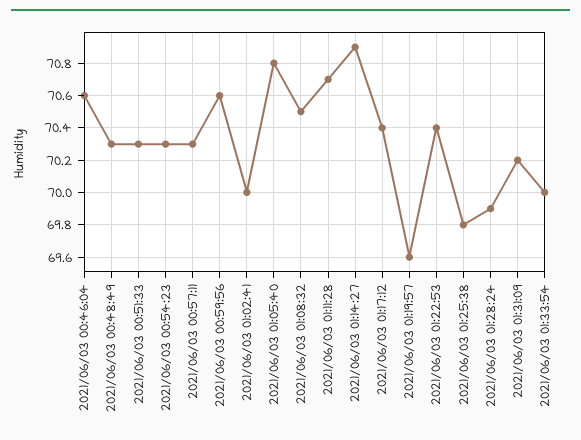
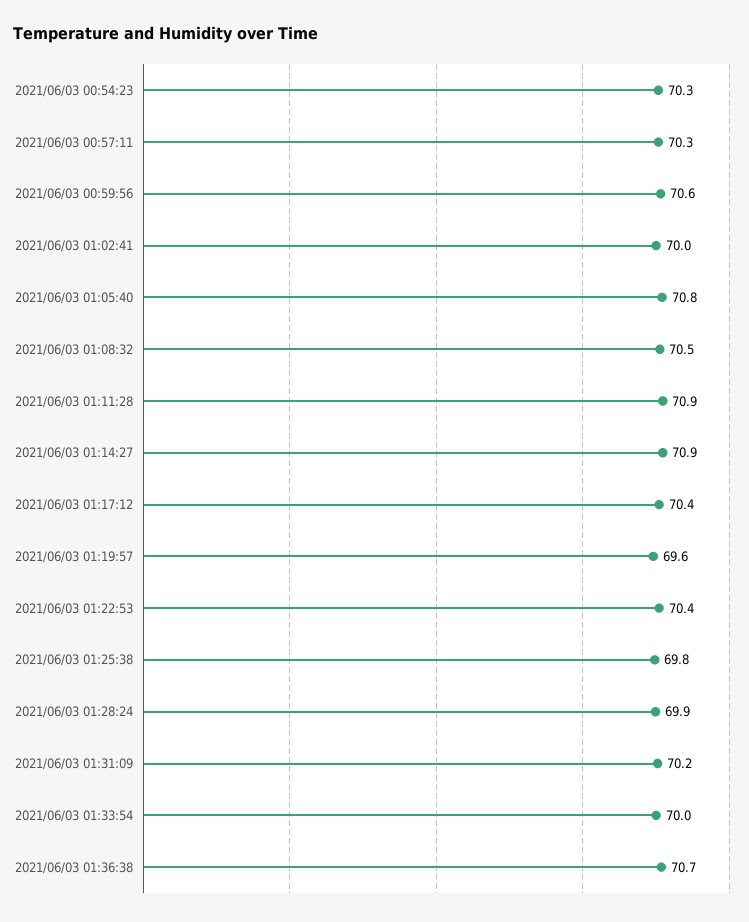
2021/06/03 00:46:04: 70.6 -> none
2021/06/03 00:48:49: 70.3 -> none
2021/06/03 00:51:33: 70.3 -> none
2021/06/03 01:11:28: 70.7 -> 70.9
2021/06/03 01:36:38: none -> 70.7

